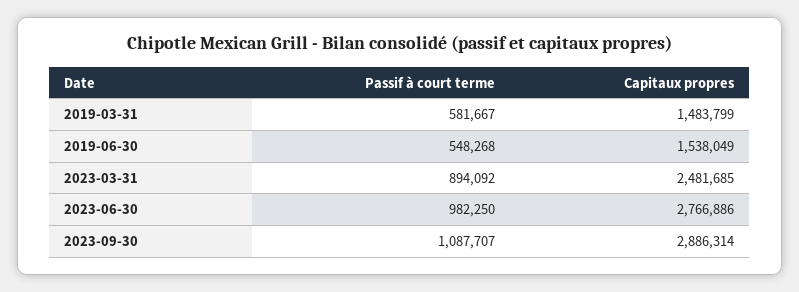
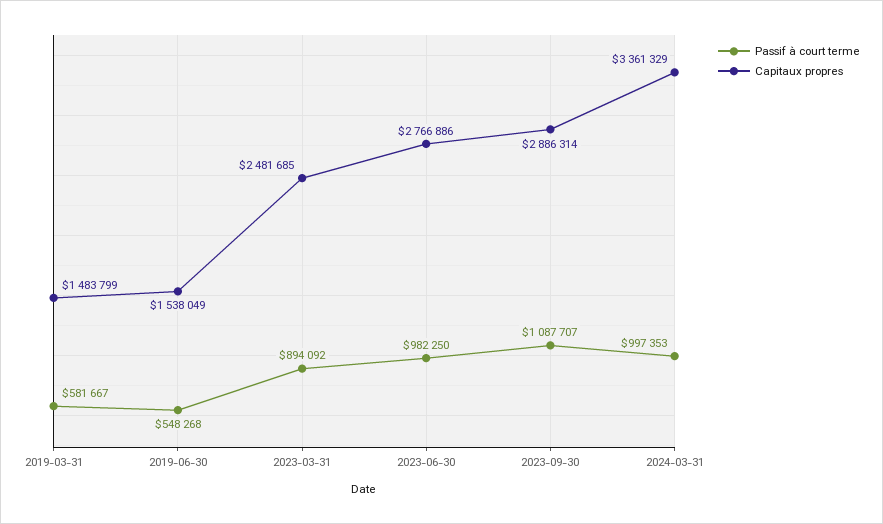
Passif à court terme, 2024-03-31: none -> 997353
Capitaux propres, 2024-03-31: none -> 3361329

